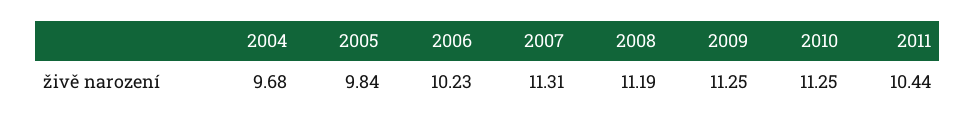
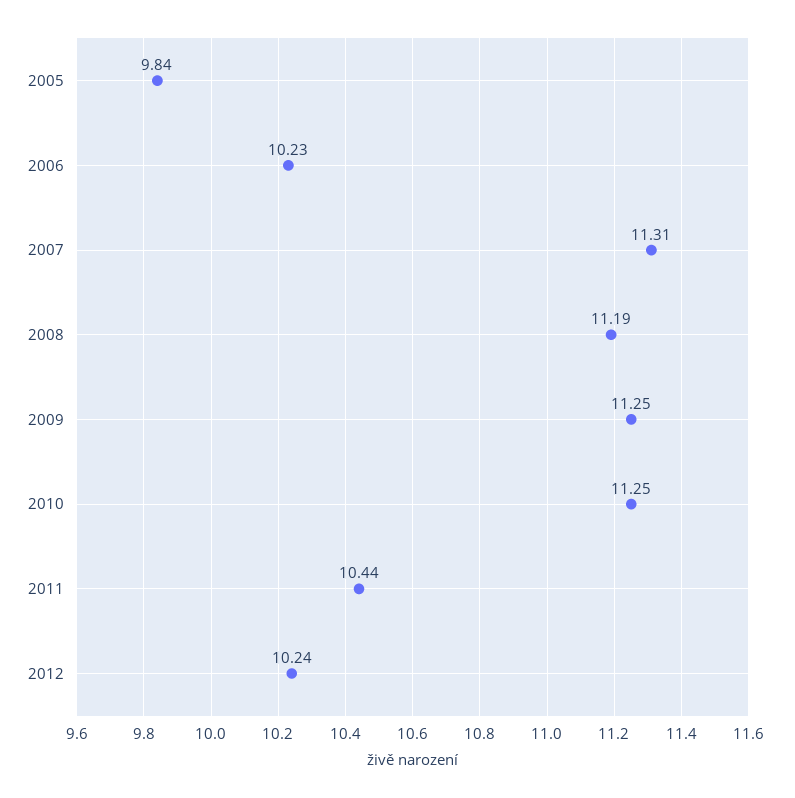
2004: 9.68 -> none
2012: none -> 10.24

